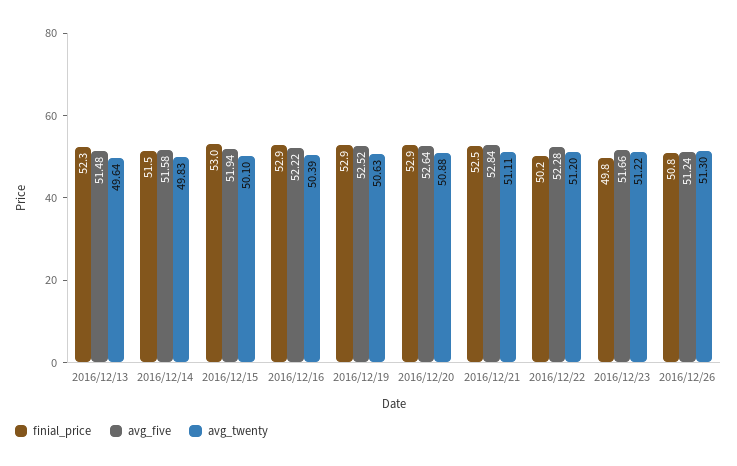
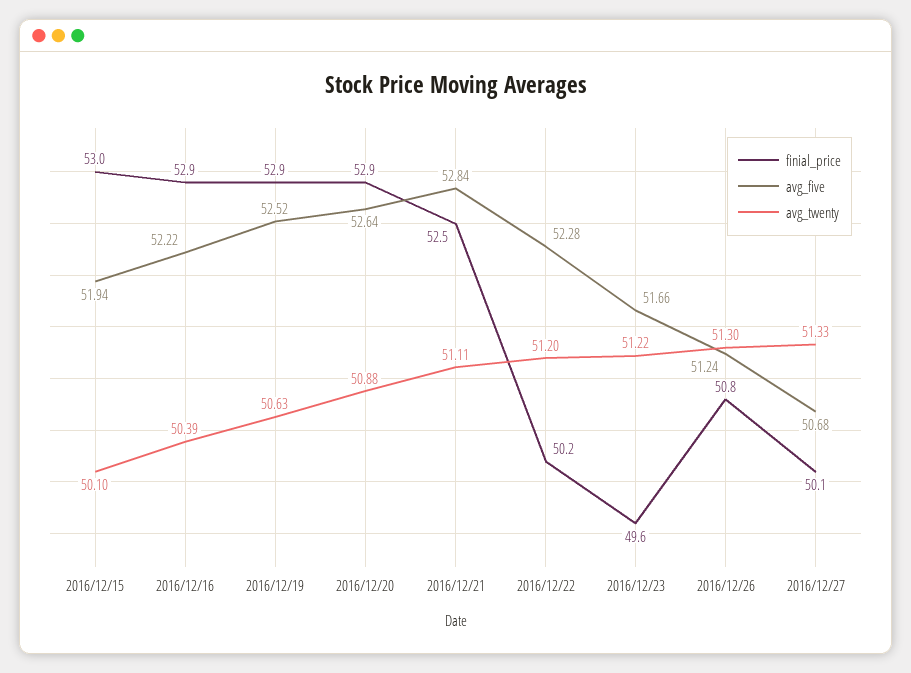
finial_price, 2016/12/13: 52.3 -> none
avg_five, 2016/12/13: 51.48 -> none
avg_twenty, 2016/12/13: 49.64 -> none
finial_price, 2016/12/14: 51.5 -> none
avg_five, 2016/12/14: 51.58 -> none
avg_twenty, 2016/12/14: 49.83 -> none
finial_price, 2016/12/23: 49.8 -> 49.6
finial_price, 2016/12/27: none -> 50.1
avg_five, 2016/12/27: none -> 50.68
avg_twenty, 2016/12/27: none -> 51.33

